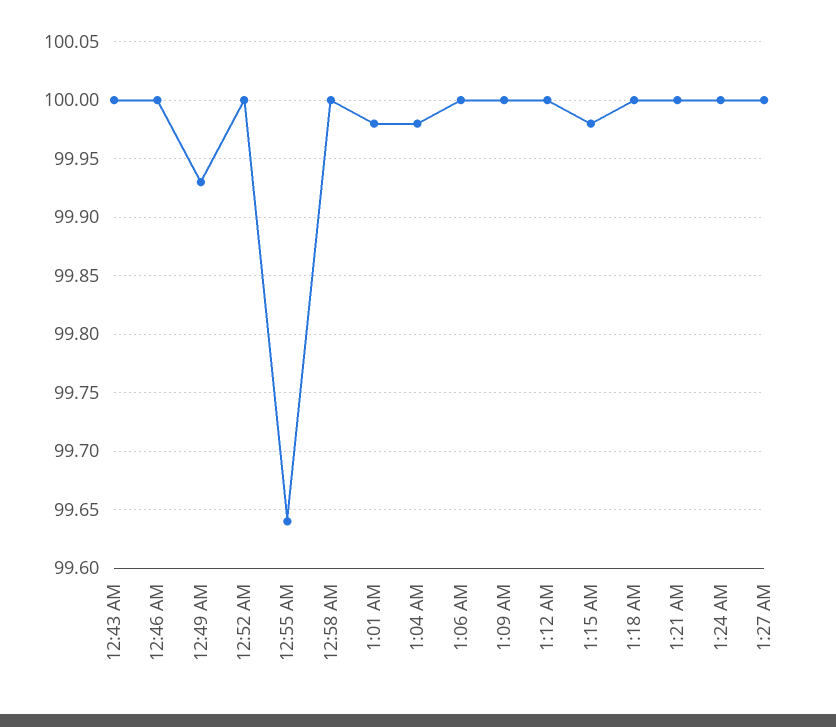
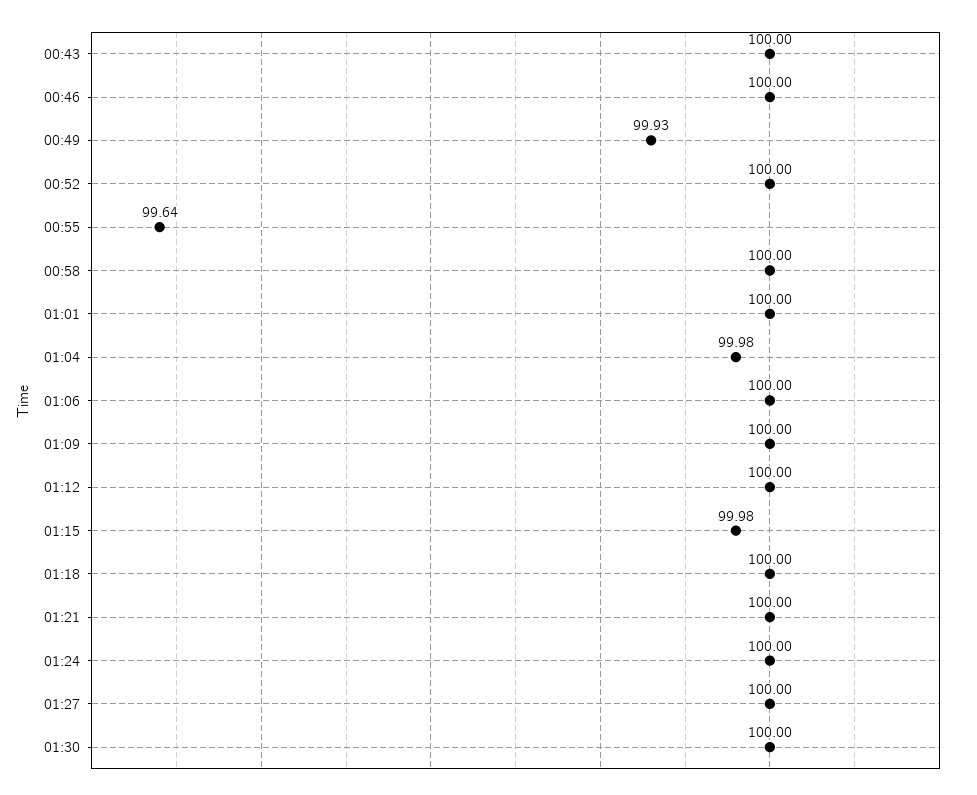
1:01 AM: 99.98 -> 100
01:30: none -> 100

